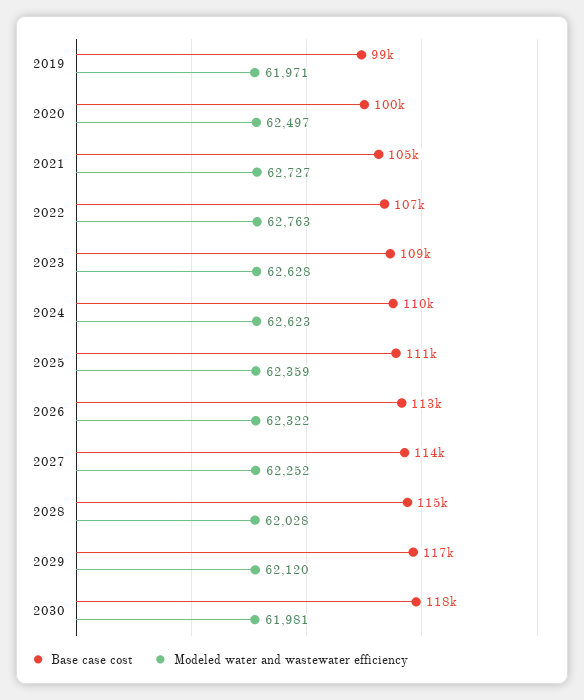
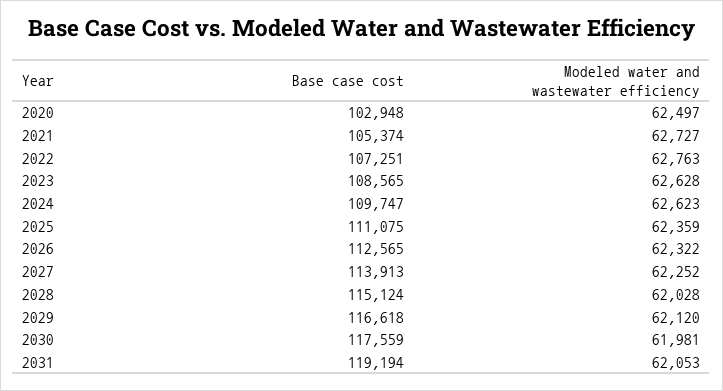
Base case cost, 2019: 99000 -> none
Modeled water and wastewater efficiency, 2019: 61971 -> none
Base case cost, 2020: 100000 -> 102948
Base case cost, 2031: none -> 119194
Modeled water and wastewater efficiency, 2031: none -> 62053

